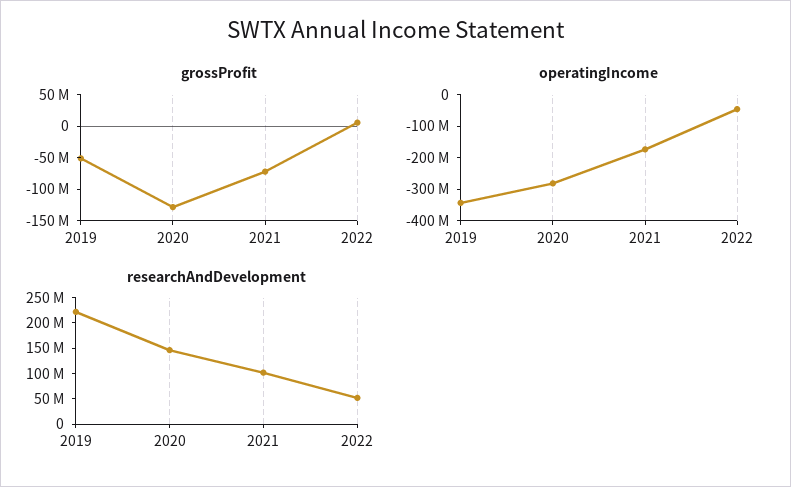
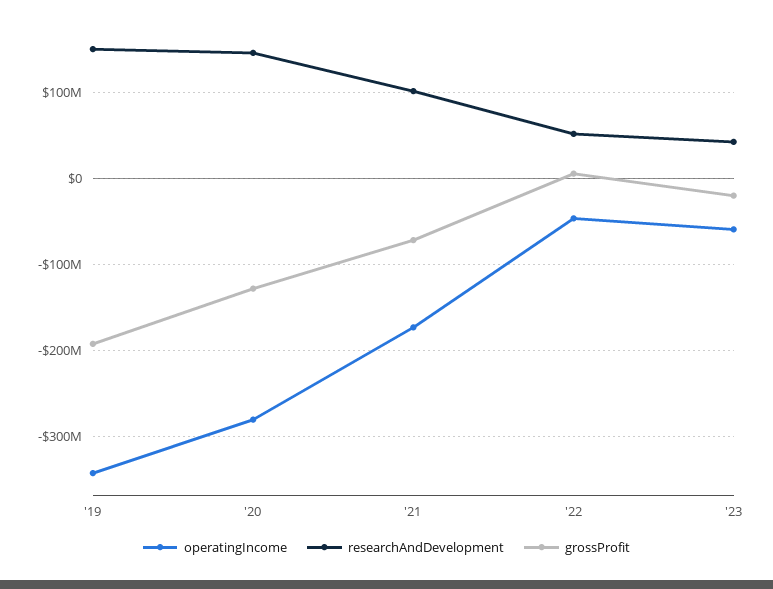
grossProfit, 2019: -50000000 -> -190000000
researchAndDevelopment, 2019: 225000000 -> 150000000
operatingIncome, '23: none -> -60000000
researchAndDevelopment, '23: none -> 40000000
grossProfit, '23: none -> -20000000

